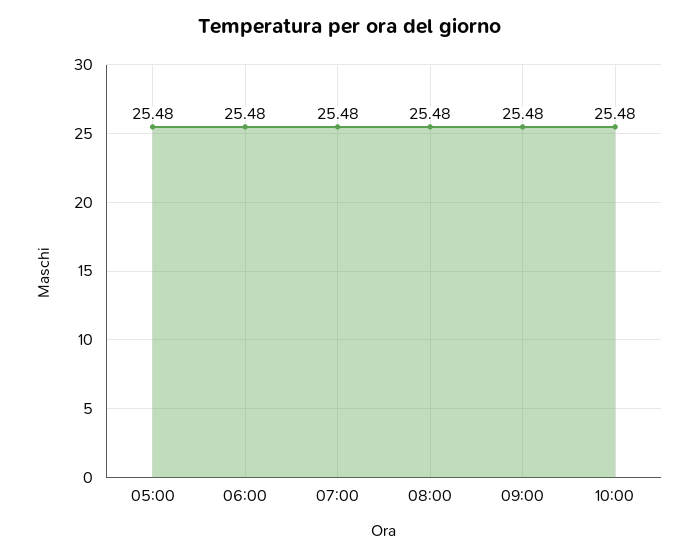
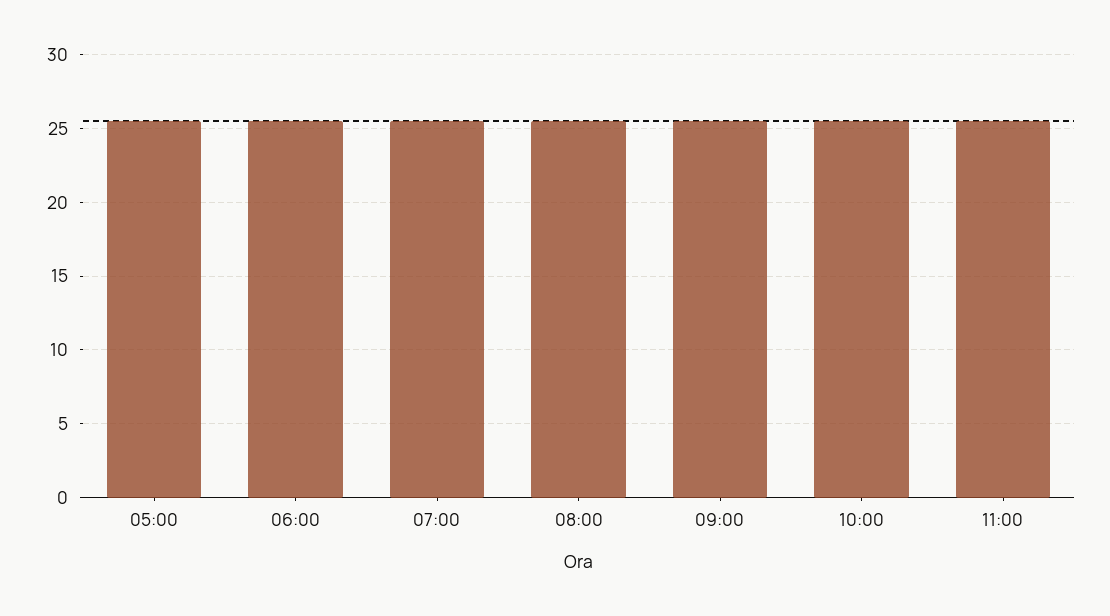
11:00: none -> 25.5

